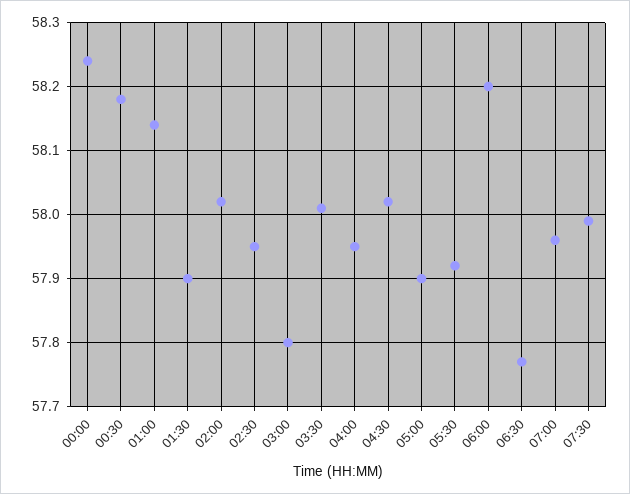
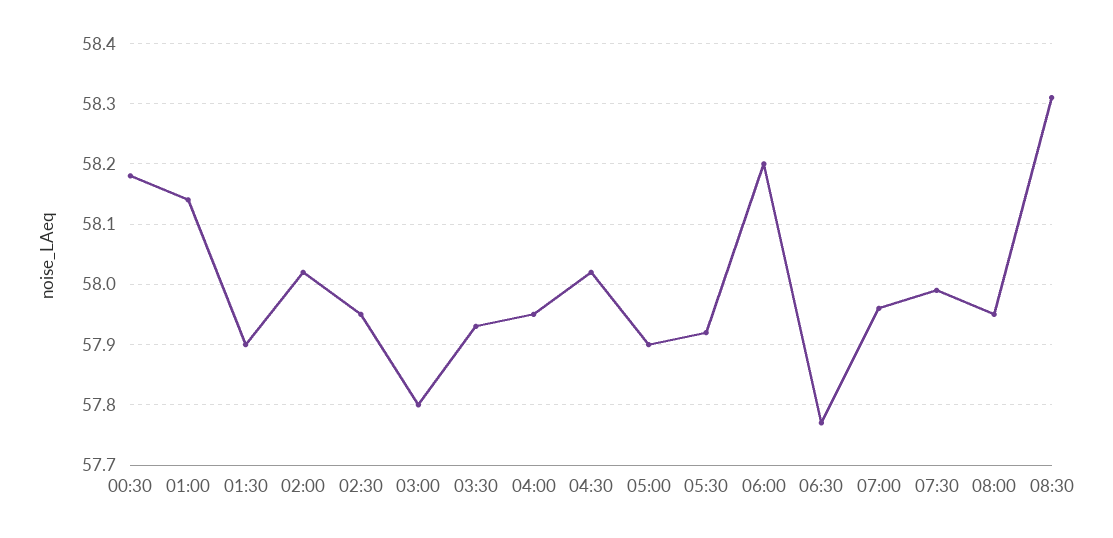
00:00: 58.24 -> none
03:30: 58.01 -> 57.93
08:00: none -> 57.95
08:30: none -> 58.31

